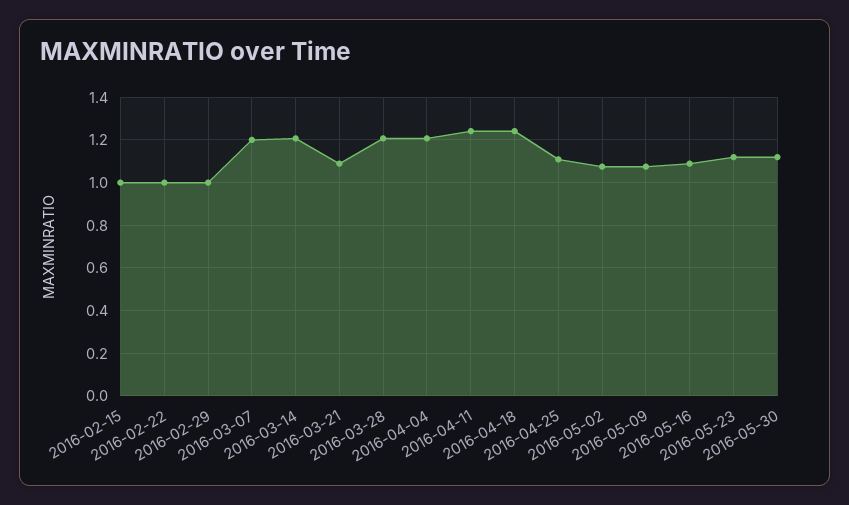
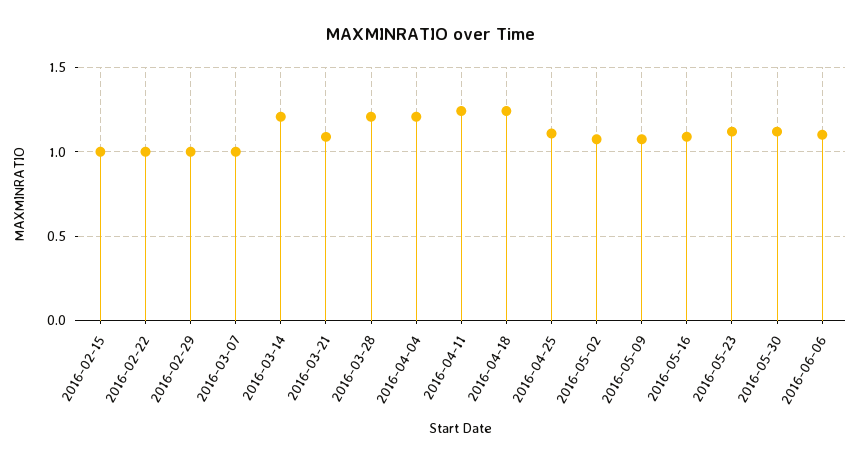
2016-03-07: 1.2 -> 1
2016-06-06: none -> 1.1

